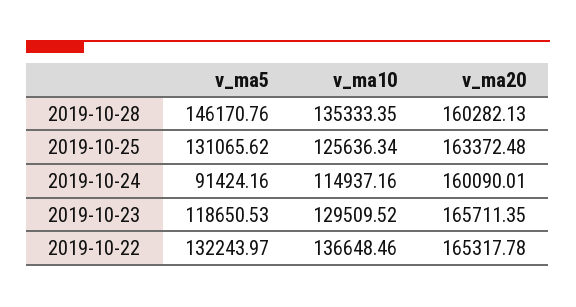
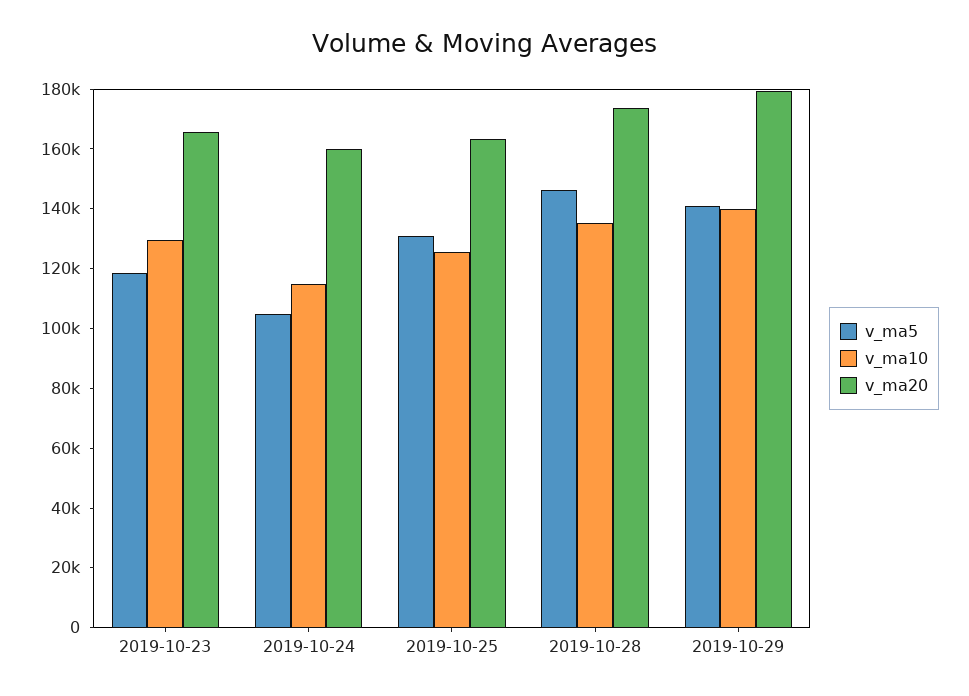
v_ma20, 2019-10-28: 160282.13 -> 175000
v_ma5, 2019-10-24: 91424.16 -> 105000
v_ma5, 2019-10-22: 132243.97 -> none
v_ma10, 2019-10-22: 136648.46 -> none
v_ma20, 2019-10-22: 165317.78 -> none
v_ma5, 2019-10-29: none -> 140000
v_ma10, 2019-10-29: none -> 140000
v_ma20, 2019-10-29: none -> 180000

